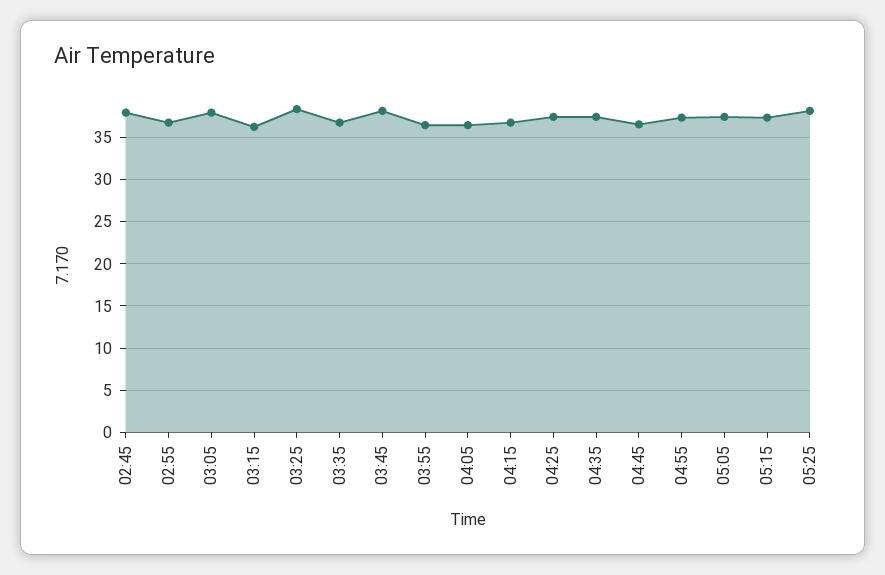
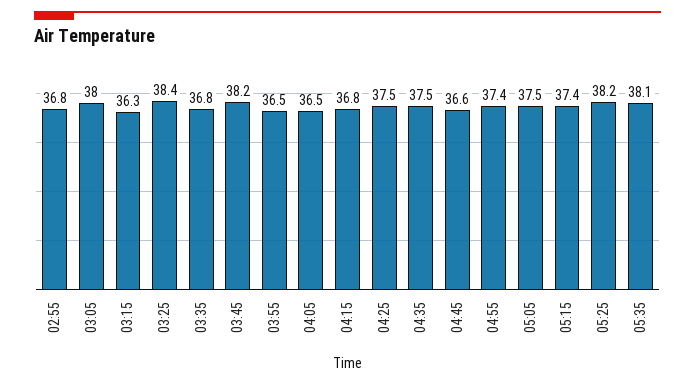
02:45: 38 -> none
05:35: none -> 38.1

